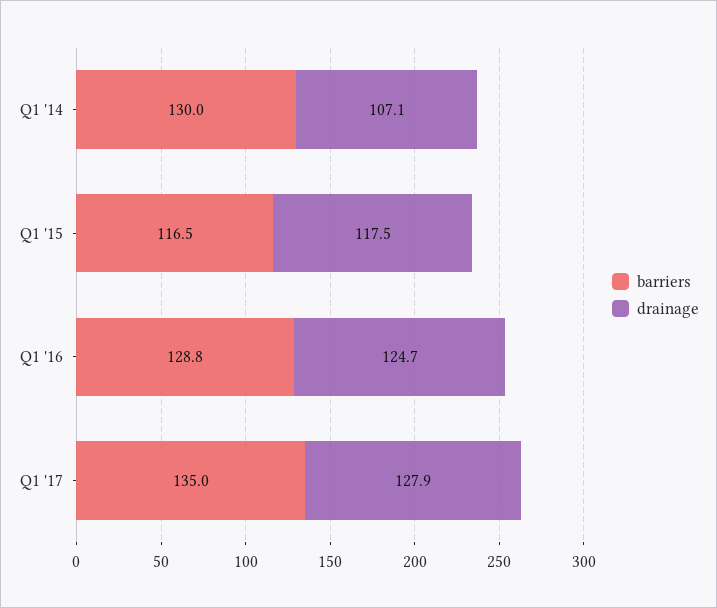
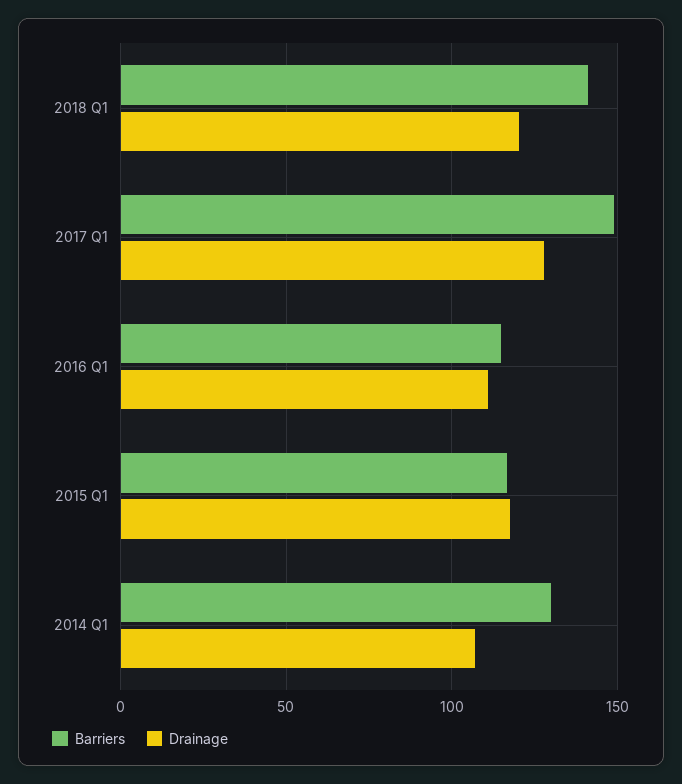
barriers, Q1 '16: 128.8 -> 115
drainage, Q1 '16: 124.7 -> 110
barriers, Q1 '17: 135 -> 150
barriers, 2018 Q1: none -> 140
drainage, 2018 Q1: none -> 120

